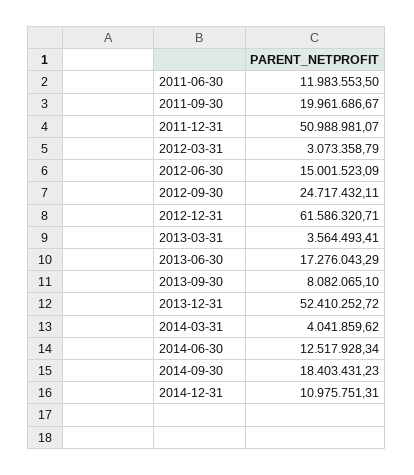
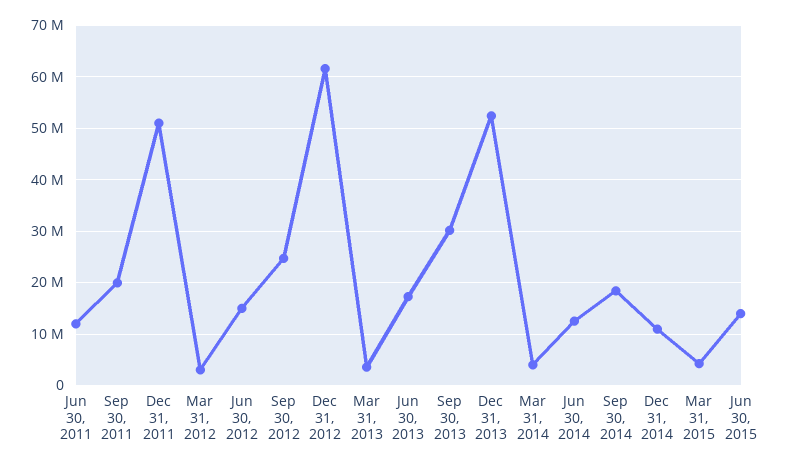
2013-09-30: 8082065.1 -> 30000000
Mar 31, 2015: none -> 4000000
Jun 30, 2015: none -> 14000000

